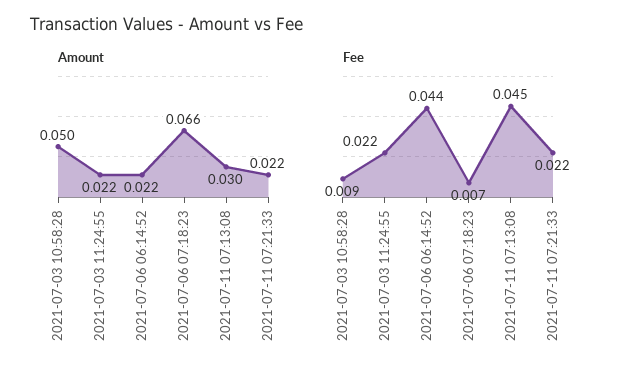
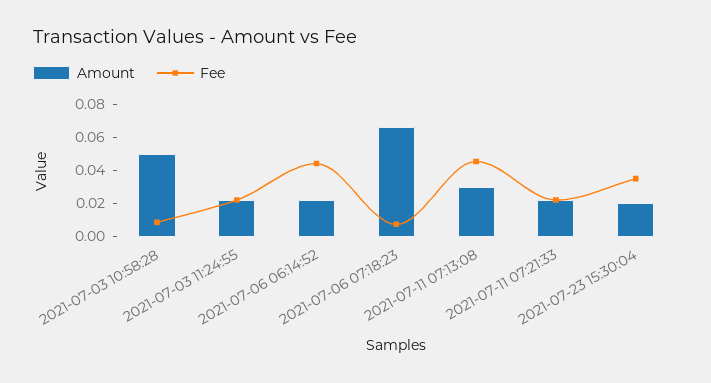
Amount, 2021-07-23 15:30:04: none -> 0.02
Fee, 2021-07-23 15:30:04: none -> 0.035

